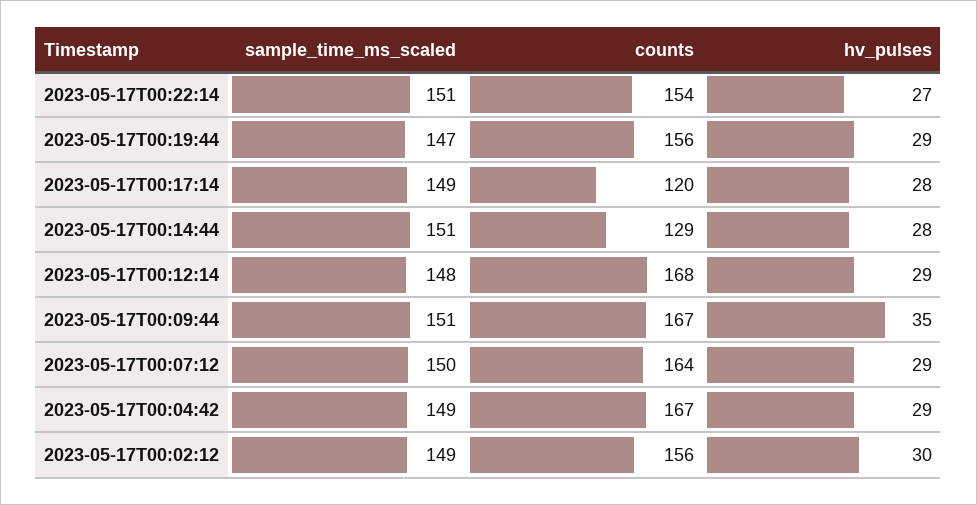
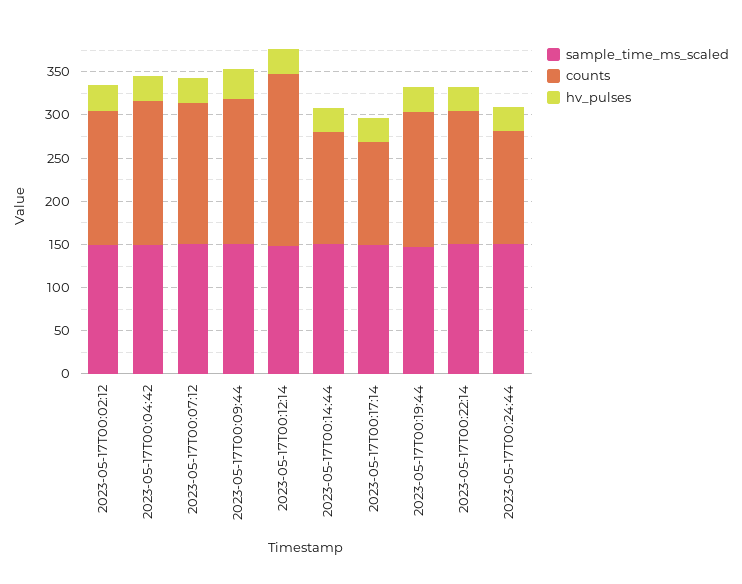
counts, 2023-05-17T00:12:14: 168 -> 200
sample_time_ms_scaled, 2023-05-17T00:24:44: none -> 150
counts, 2023-05-17T00:24:44: none -> 130
hv_pulses, 2023-05-17T00:24:44: none -> 30

